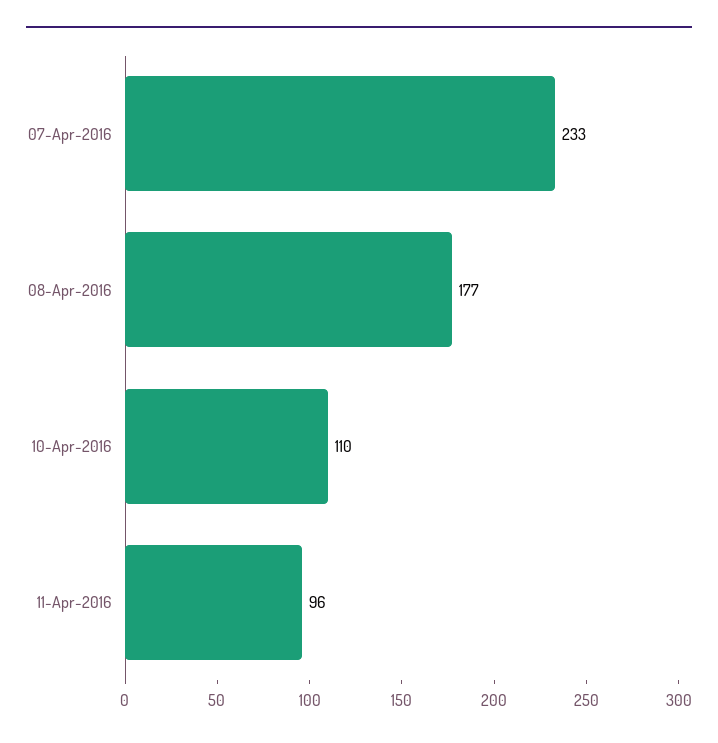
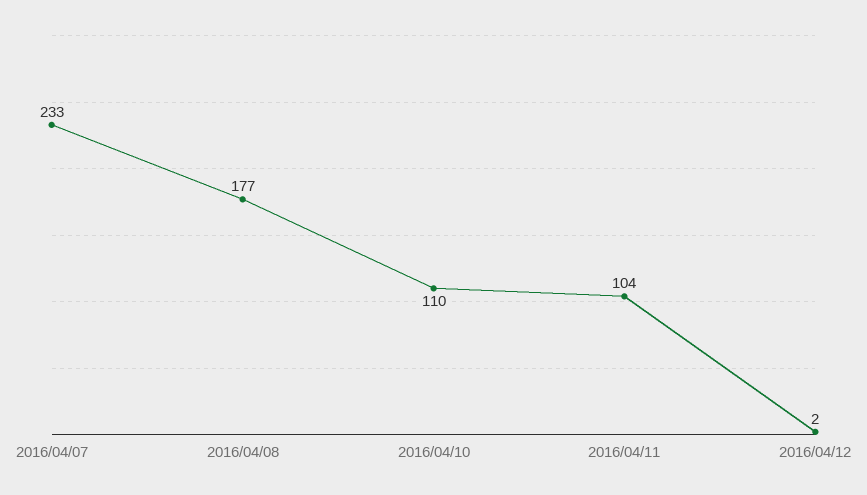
11-Apr-2016: 96 -> 104
2016/04/12: none -> 2

